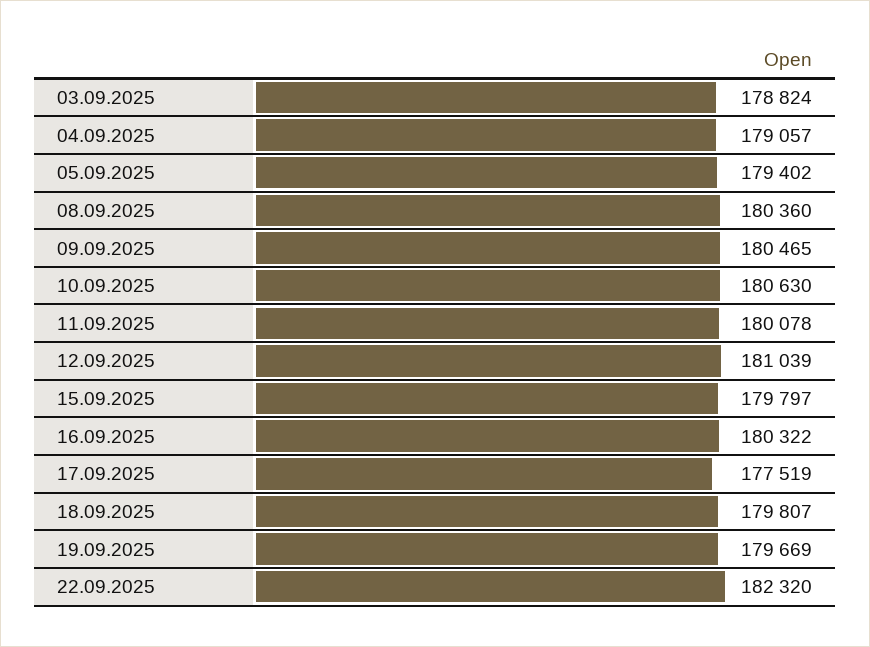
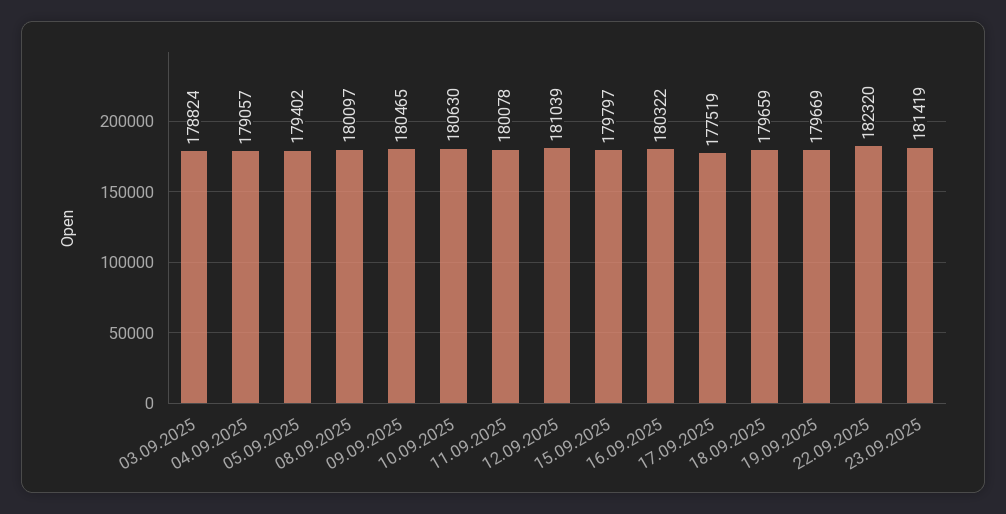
08.09.2025: 180360 -> 180097
18.09.2025: 179807 -> 179659
23.09.2025: none -> 181419

